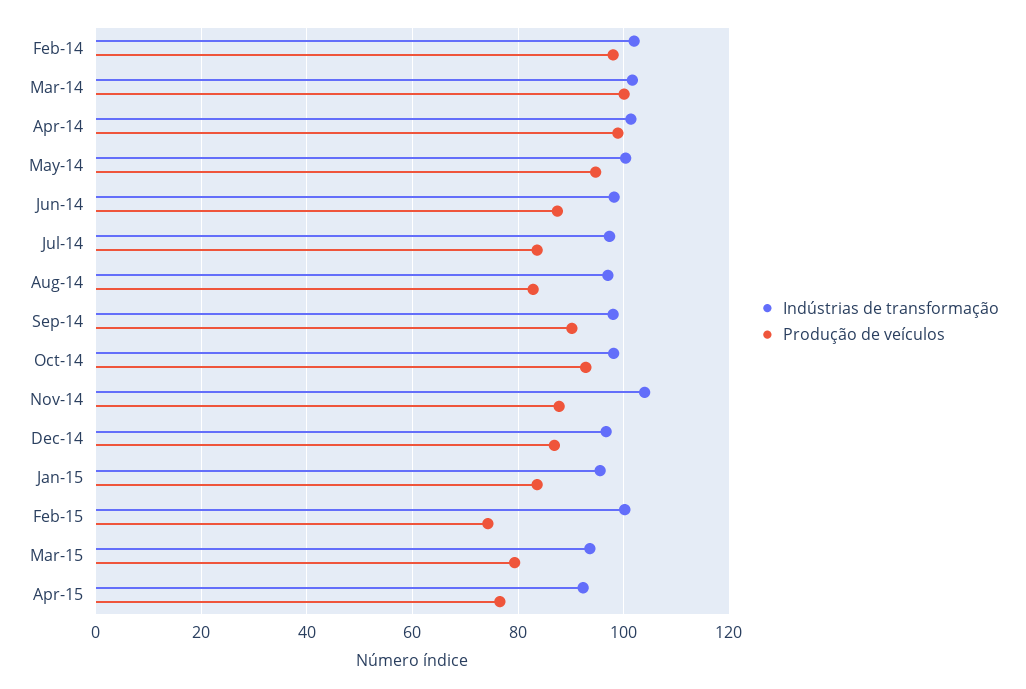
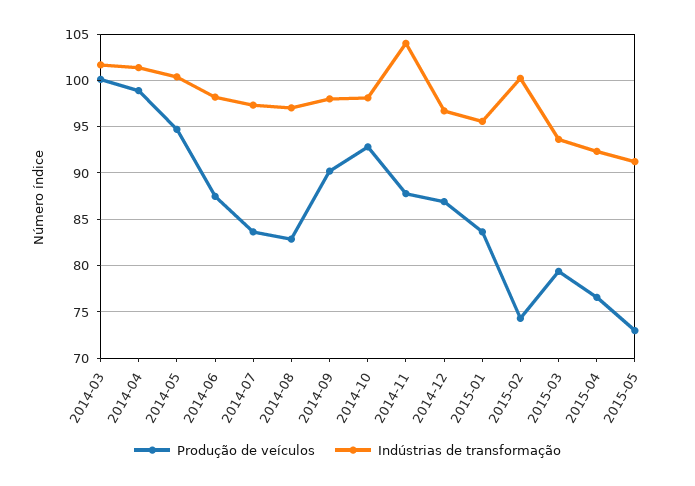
Indústrias de transformação, Feb-14: 102 -> none
Produção de veículos, Feb-14: 98 -> none
Produção de veículos, 2015-05: none -> 73
Indústrias de transformação, 2015-05: none -> 91

